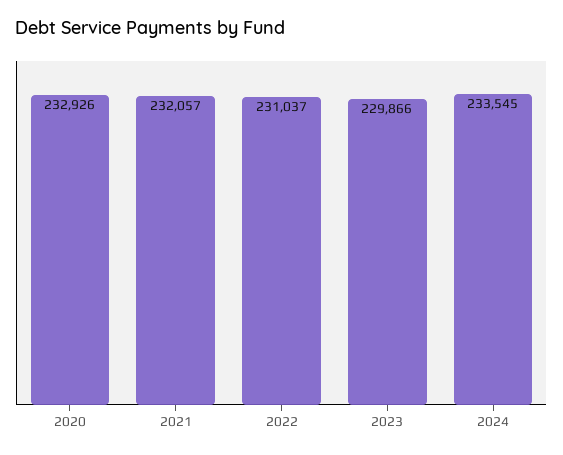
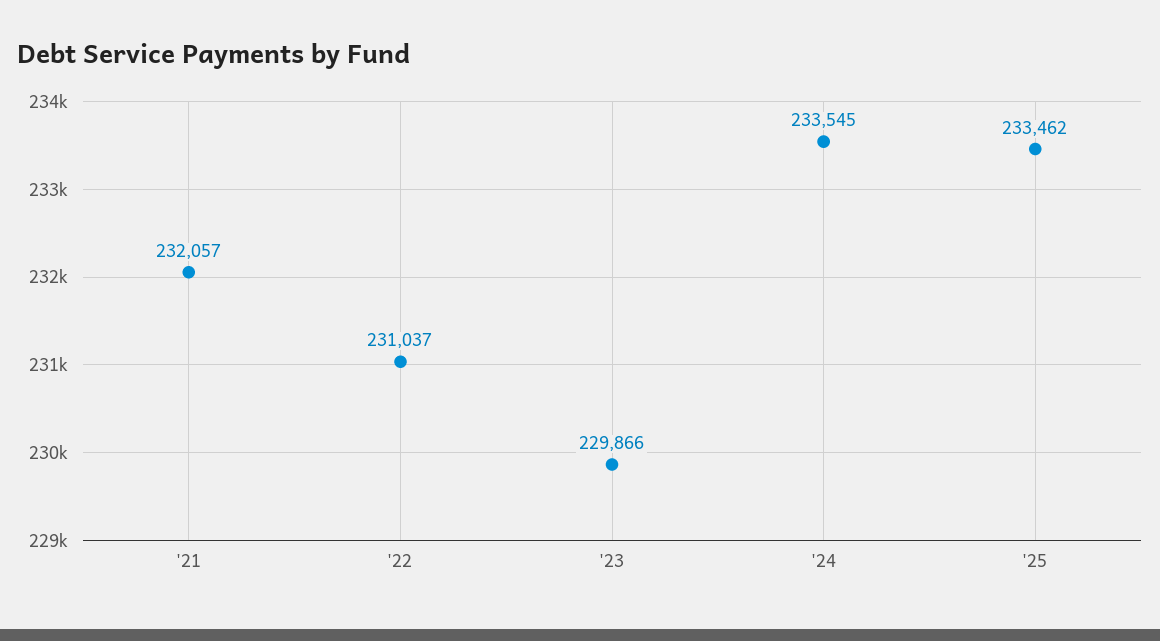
2020: 232926 -> none
'25: none -> 233462

